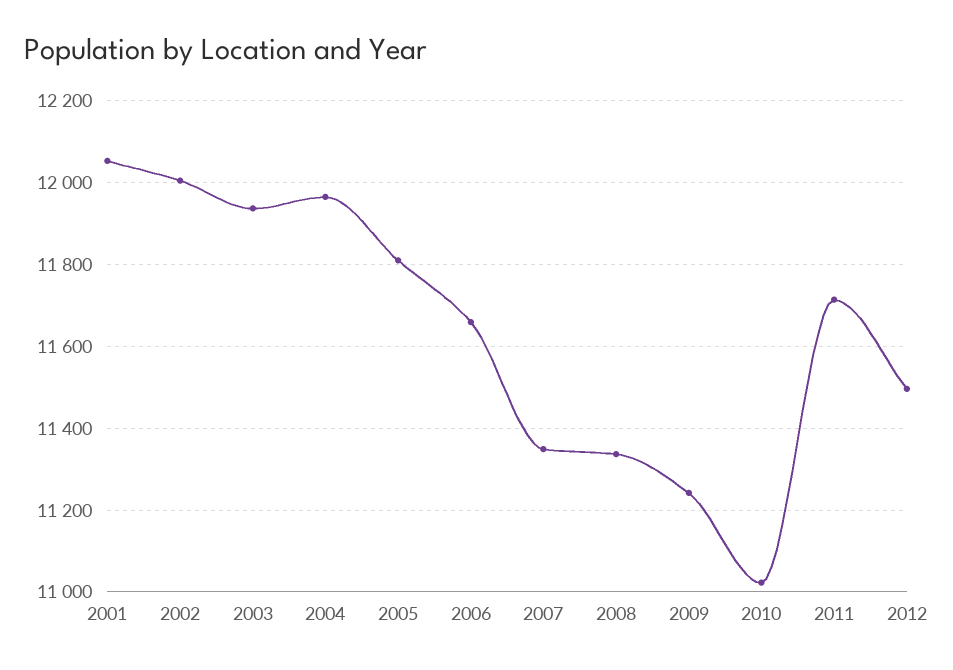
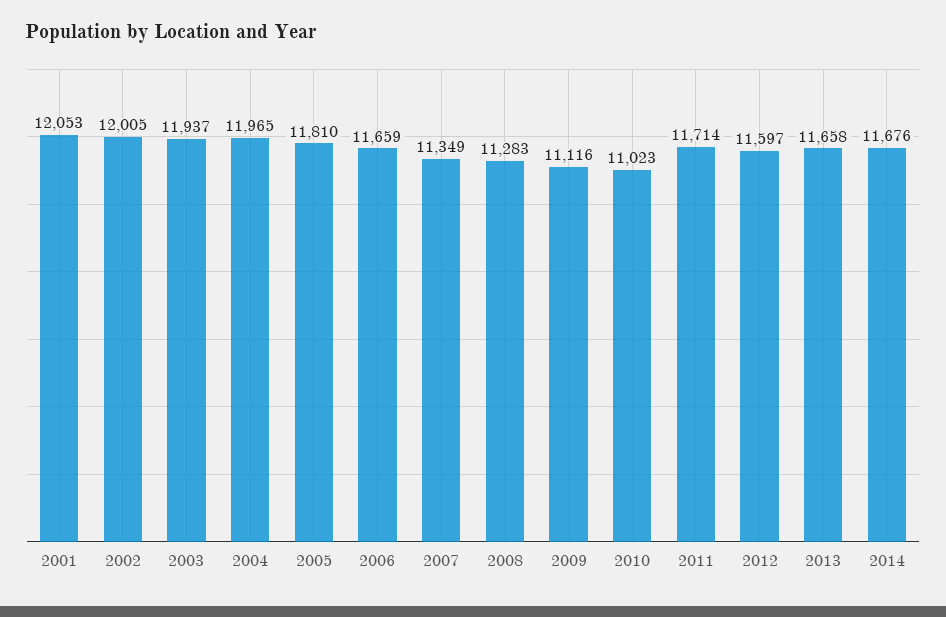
2008: 11340 -> 11283
2009: 11240 -> 11116
2012: 11500 -> 11597
2013: none -> 11658
2014: none -> 11676

